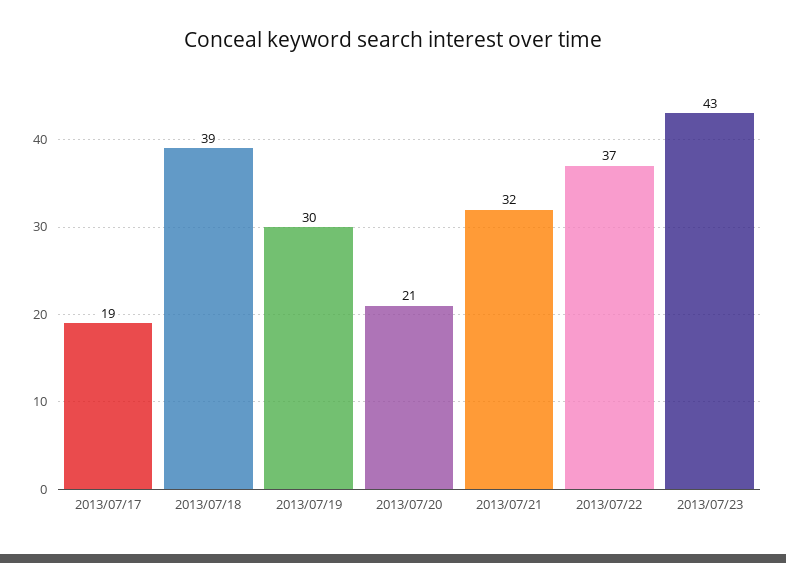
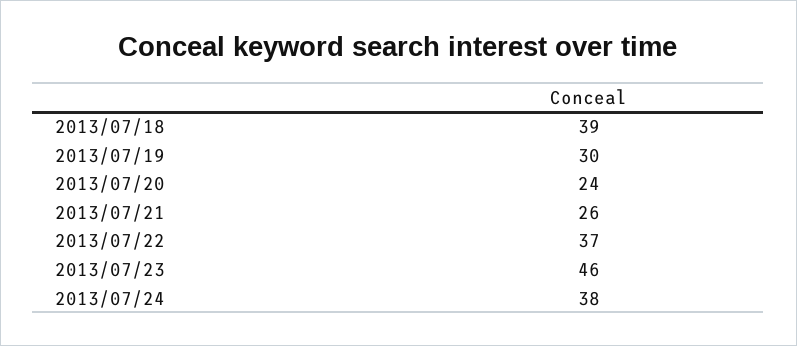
2013/07/17: 19 -> none
2013/07/20: 21 -> 24
2013/07/21: 32 -> 26
2013/07/23: 43 -> 46
2013/07/24: none -> 38

